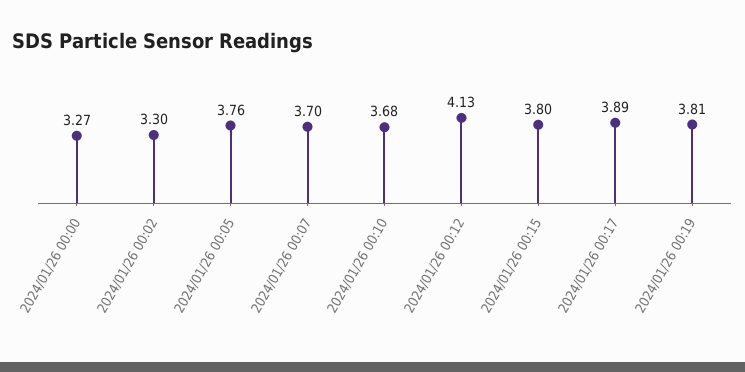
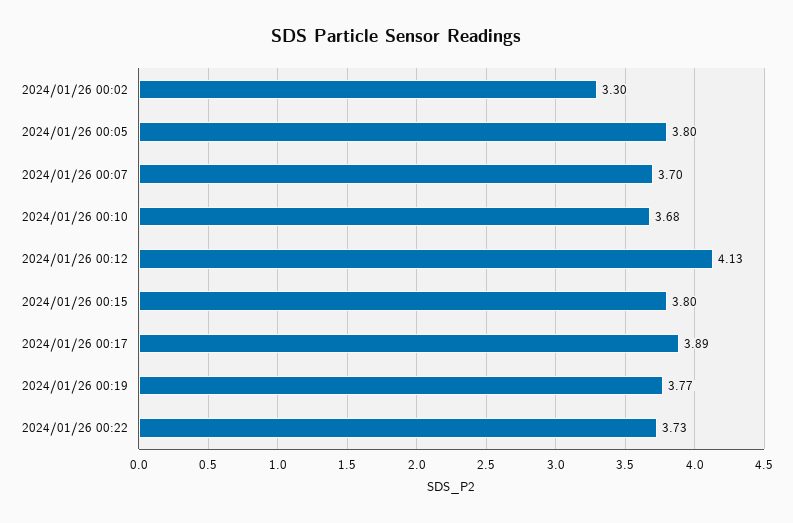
2024/01/26 00:00: 3.27 -> none
2024/01/26 00:05: 3.76 -> 3.8
2024/01/26 00:19: 3.81 -> 3.77
2024/01/26 00:22: none -> 3.73

